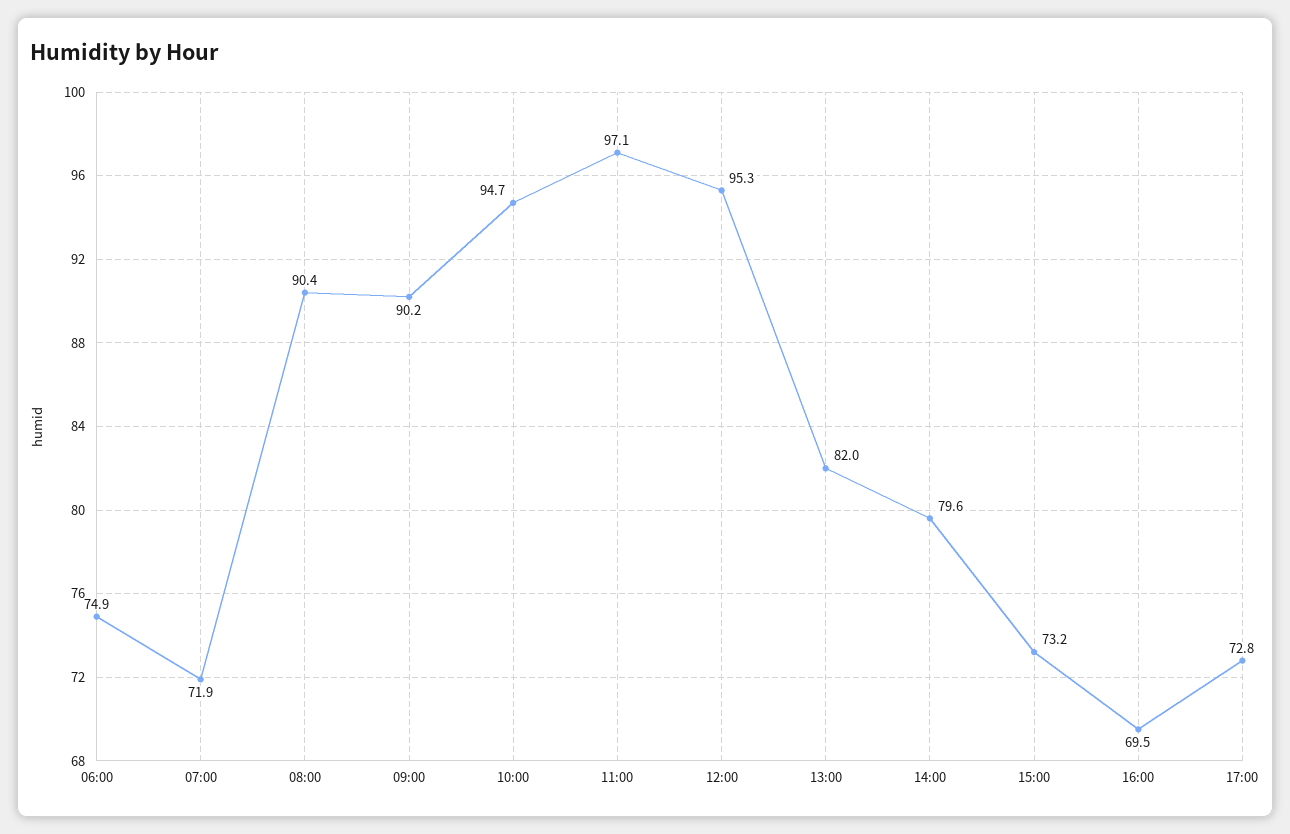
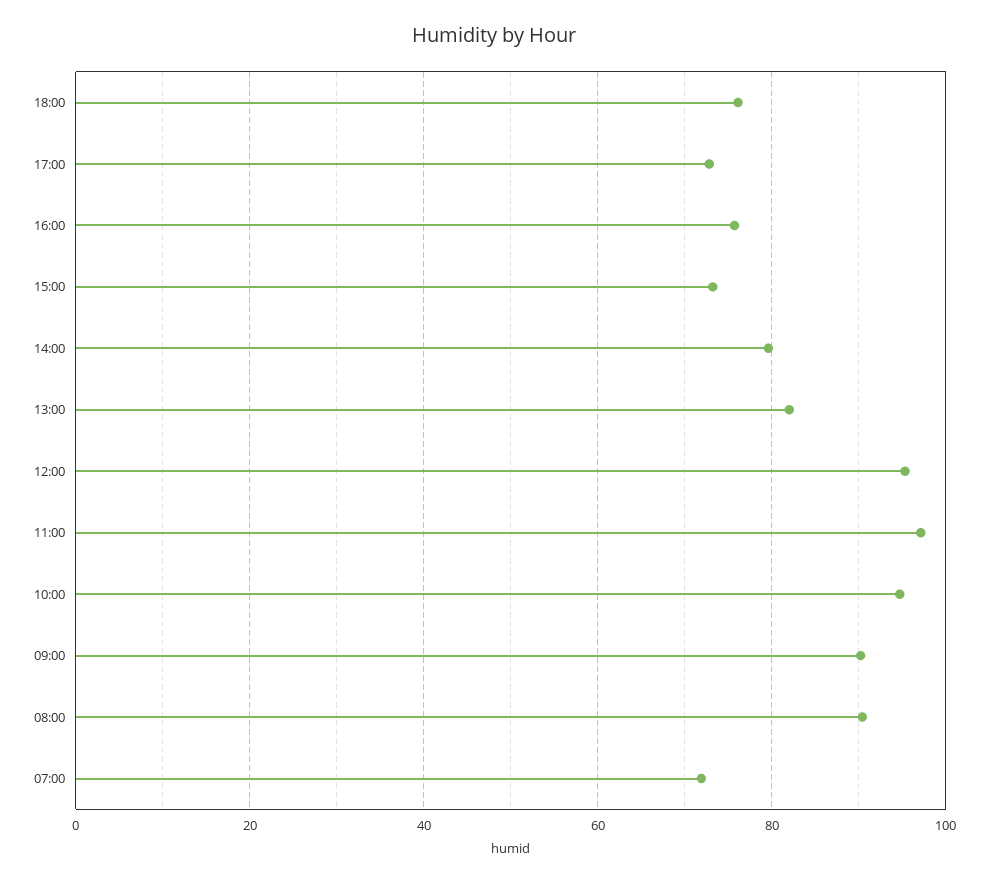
06:00: 74.9 -> none
16:00: 69.5 -> 76
18:00: none -> 76

